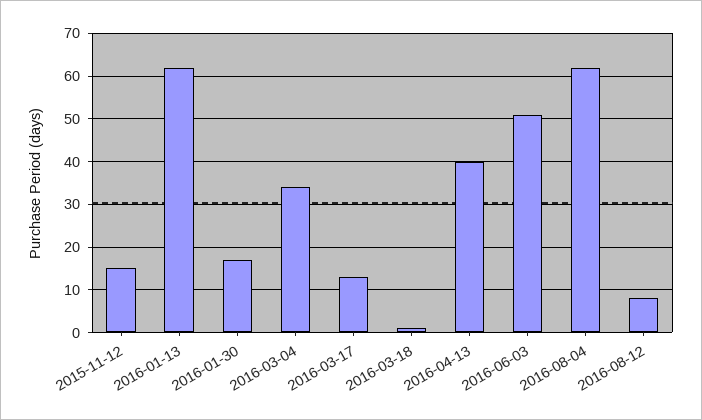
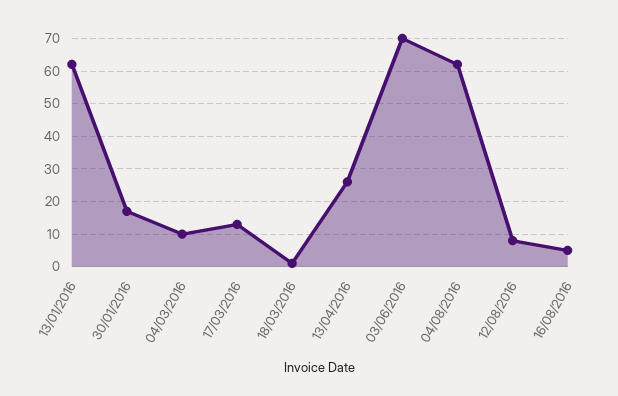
2015-11-12: 15 -> none
2016-03-04: 35 -> 10
2016-04-13: 40 -> 25
2016-06-03: 50 -> 70
16/08/2016: none -> 5

